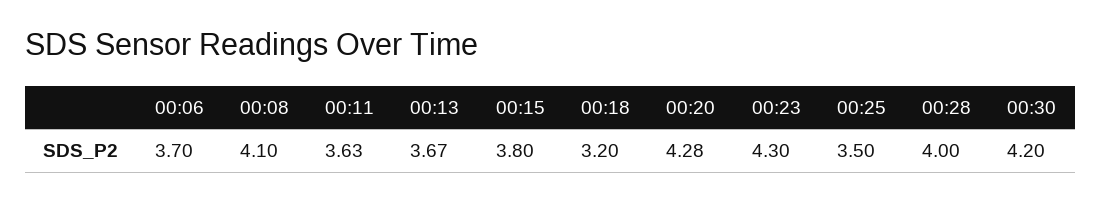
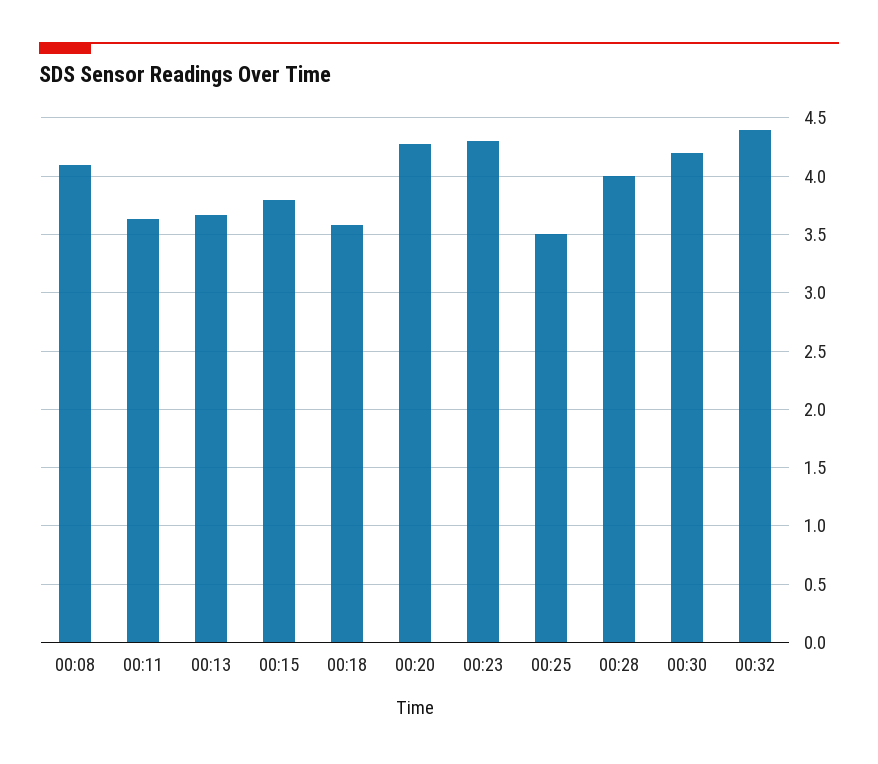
00:06: 3.7 -> none
00:18: 3.2 -> 3.6
00:32: none -> 4.4

